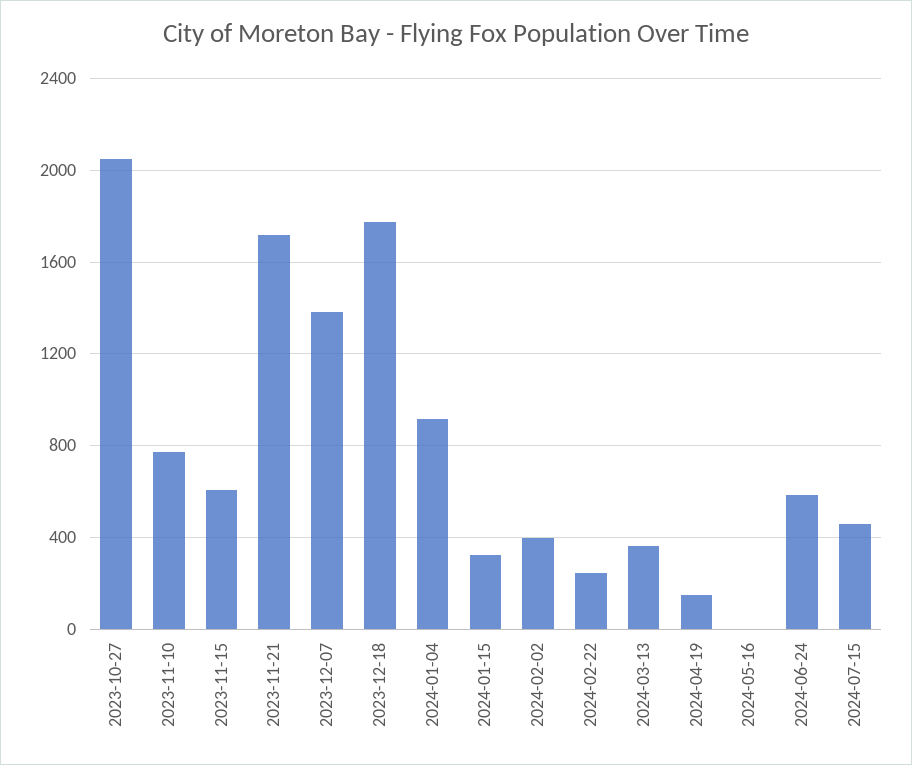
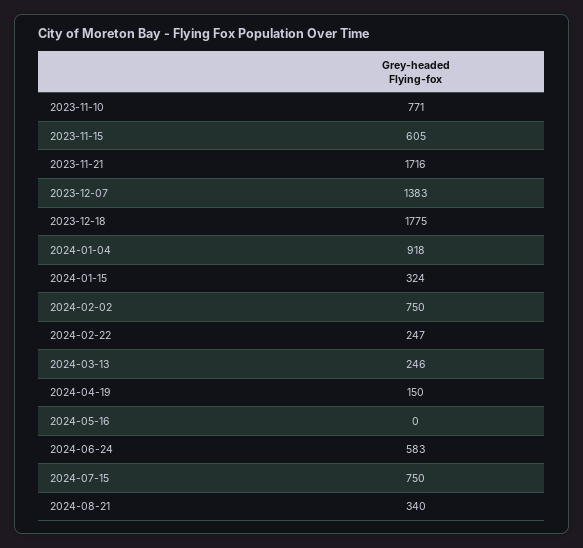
2023-10-27: 2050 -> none
2024-02-02: 400 -> 750
2024-03-13: 350 -> 246
2024-07-15: 450 -> 750
2024-08-21: none -> 340

